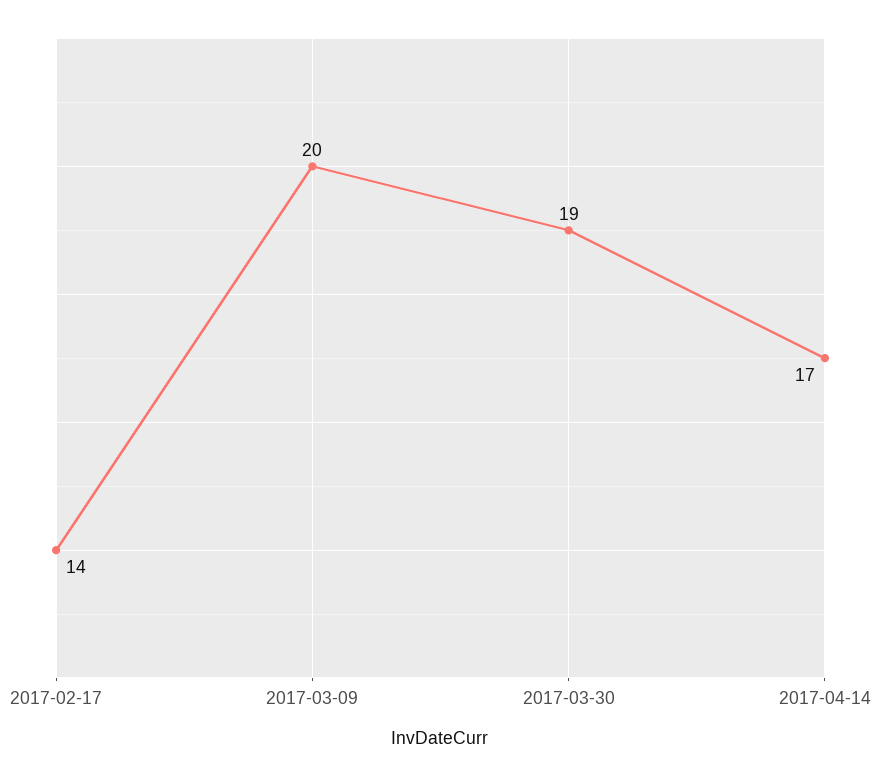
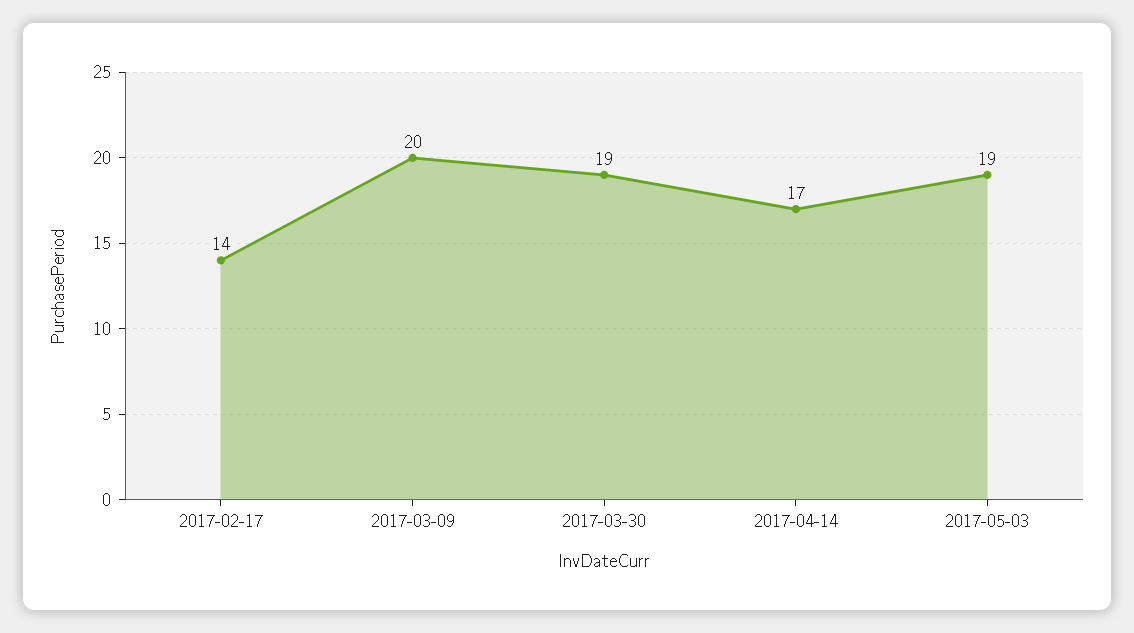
2017-05-03: none -> 19

